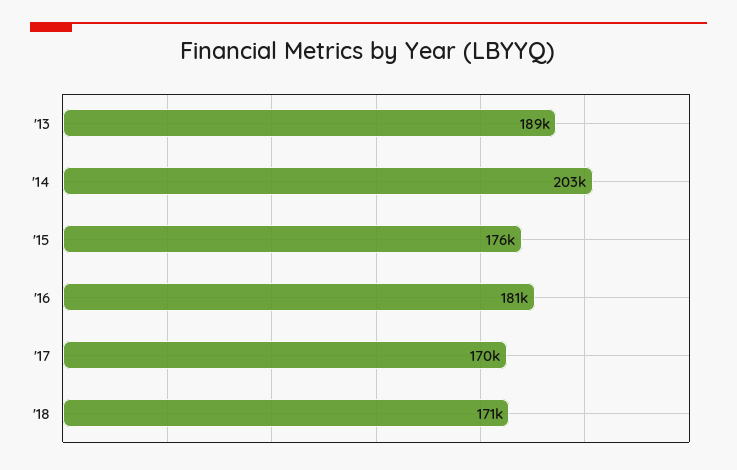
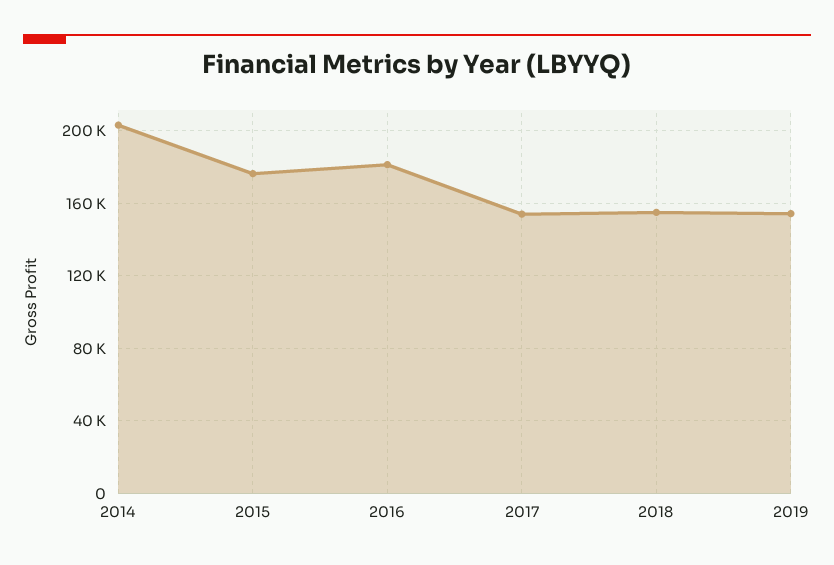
'13: 189000 -> none
'17: 170000 -> 155000
'18: 171000 -> 155000
2019: none -> 155000

